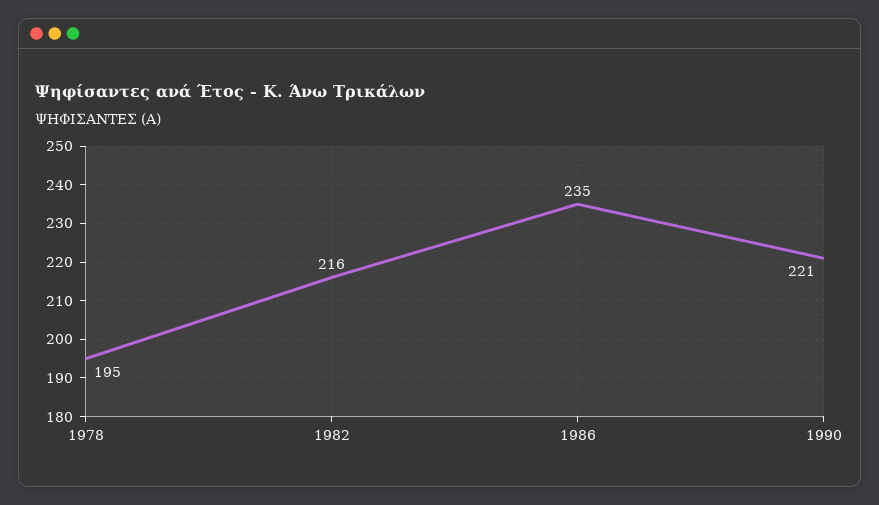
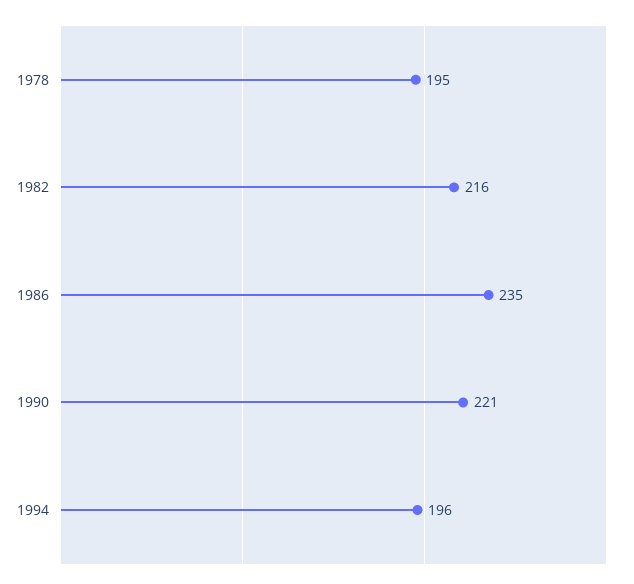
1994: none -> 196

